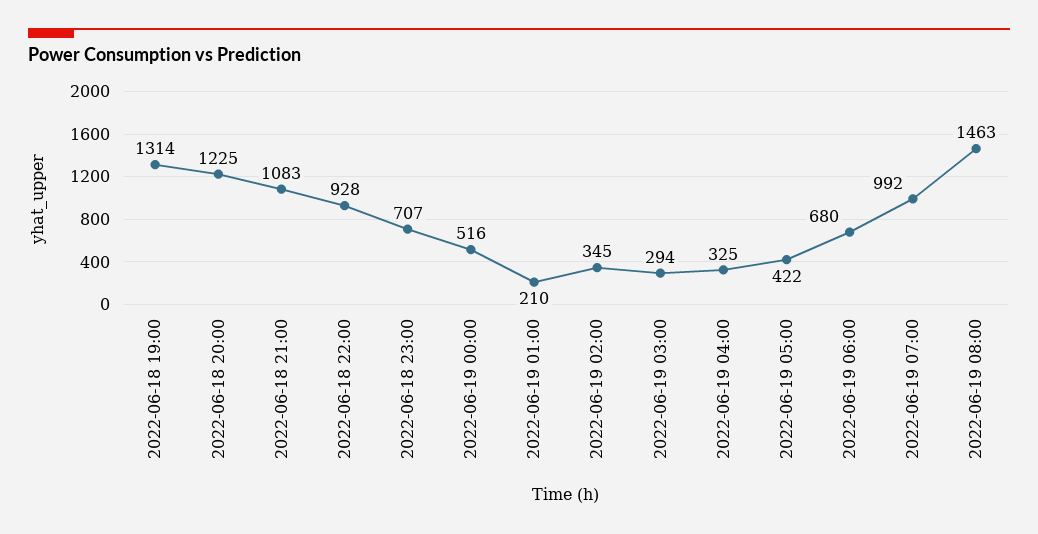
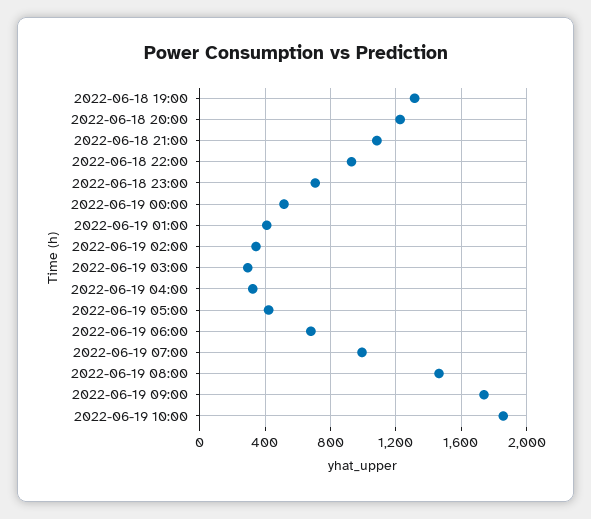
2022-06-19 01:00: 210 -> 400
2022-06-19 09:00: none -> 1750
2022-06-19 10:00: none -> 1850

